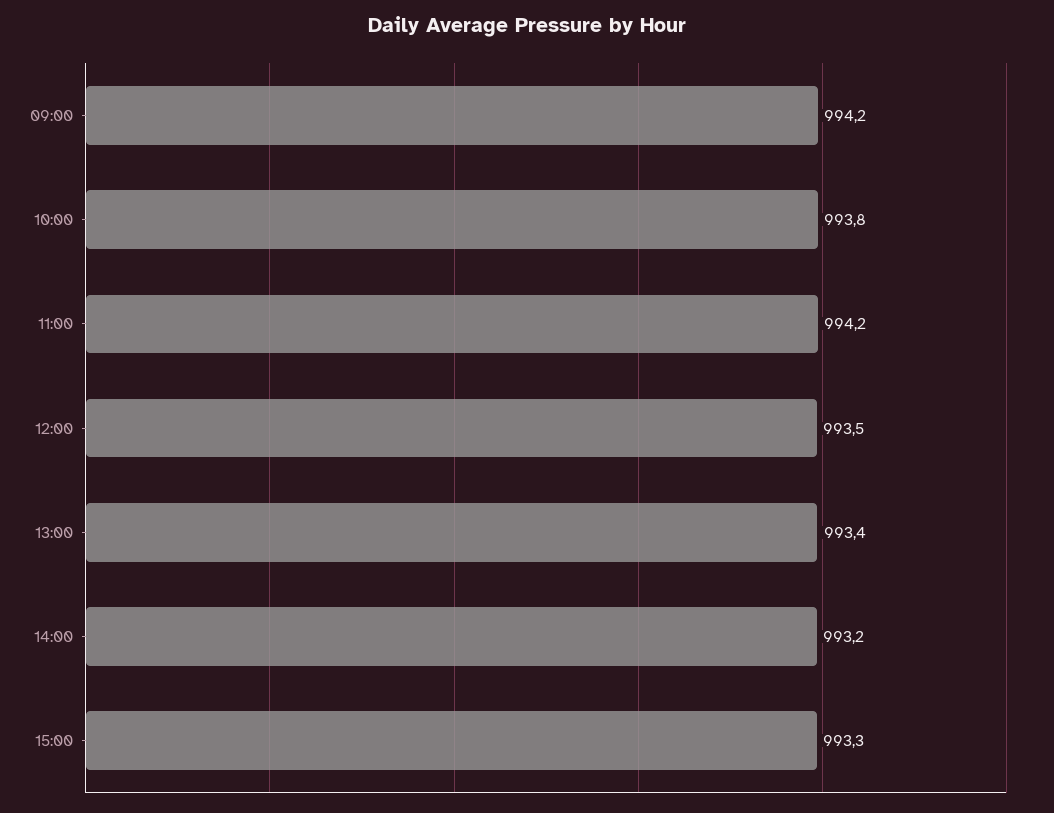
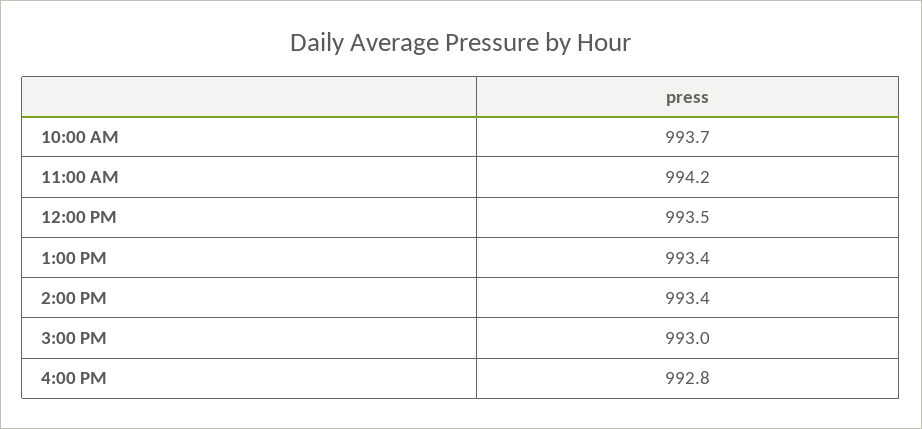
09:00: 994.2 -> none
10:00: 993.8 -> 993.7
14:00: 993.2 -> 993.4
15:00: 993.3 -> 993
4:00 PM: none -> 992.8

